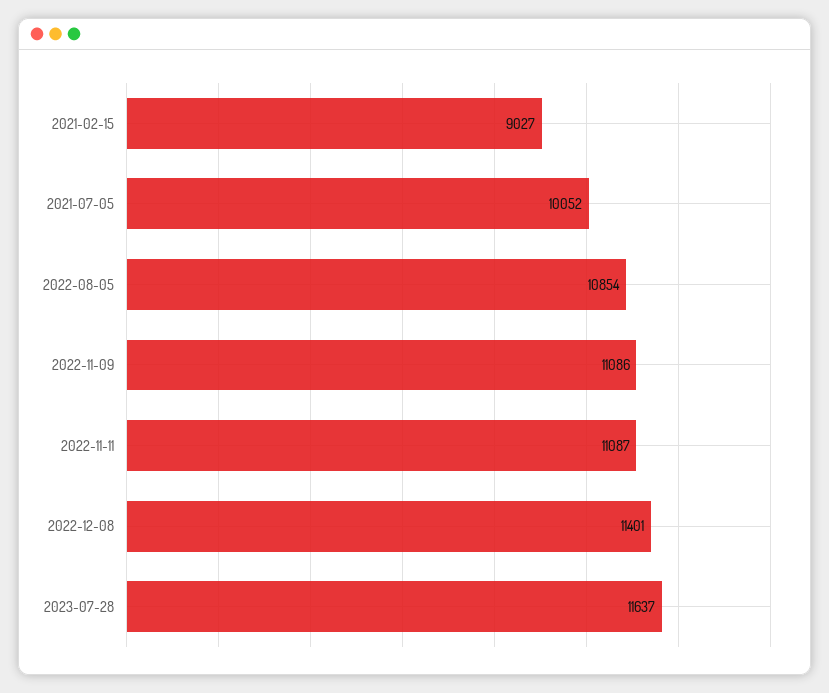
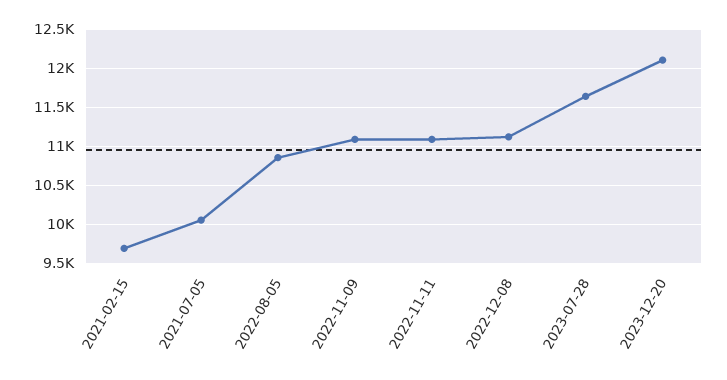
2021-02-15: 9027 -> 9700
2022-12-08: 11401 -> 11100
2023-12-20: none -> 12100

